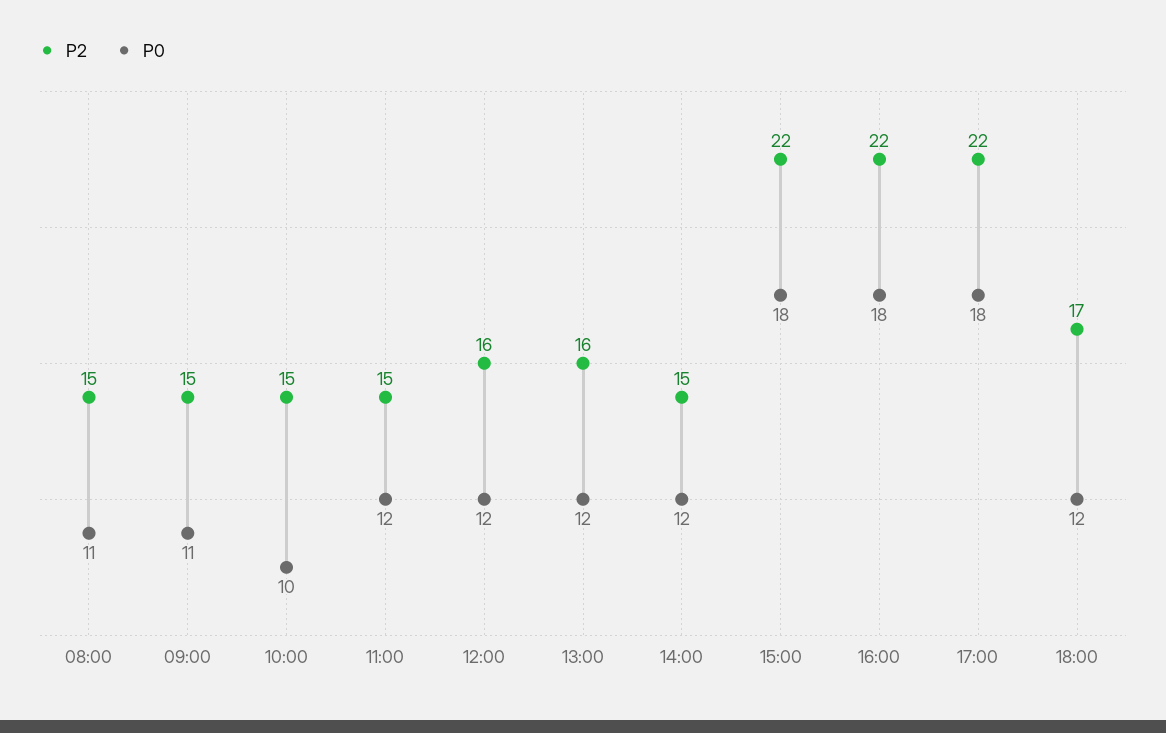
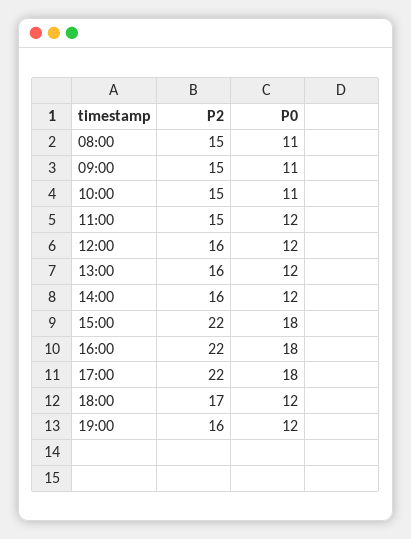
P0, 10:00: 10 -> 11
P2, 14:00: 15 -> 16
P2, 19:00: none -> 16
P0, 19:00: none -> 12

